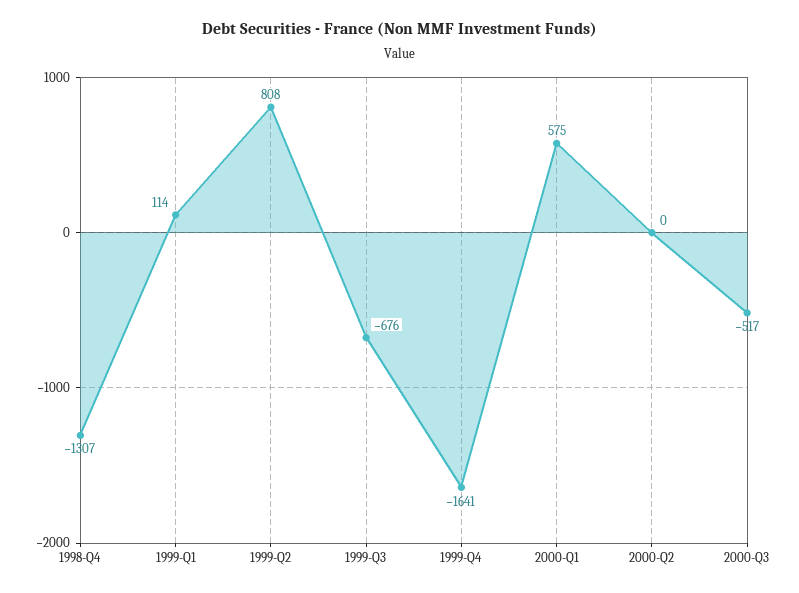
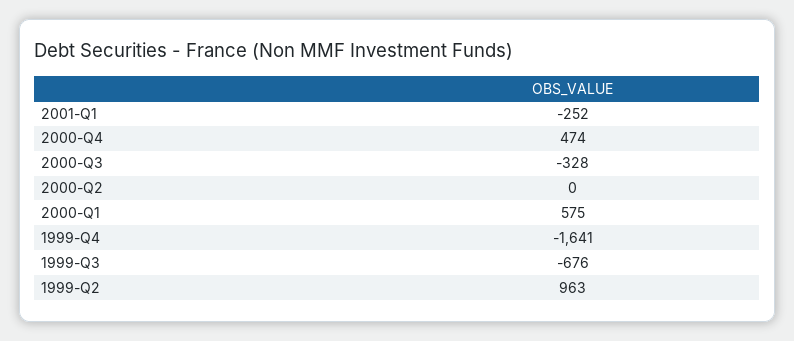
1998-Q4: -1307 -> none
1999-Q1: 114 -> none
1999-Q2: 808 -> 963
2000-Q3: -517 -> -328
2001-Q1: none -> -252
2000-Q4: none -> 474

